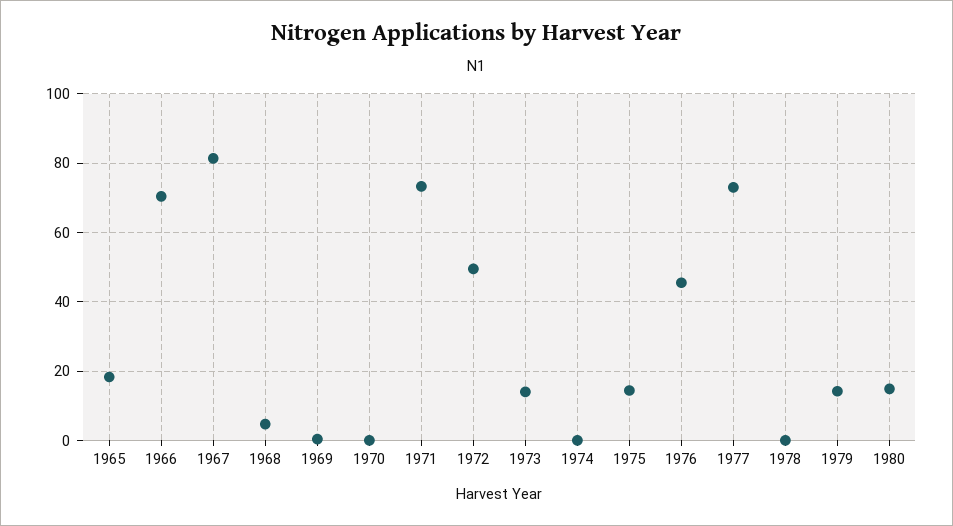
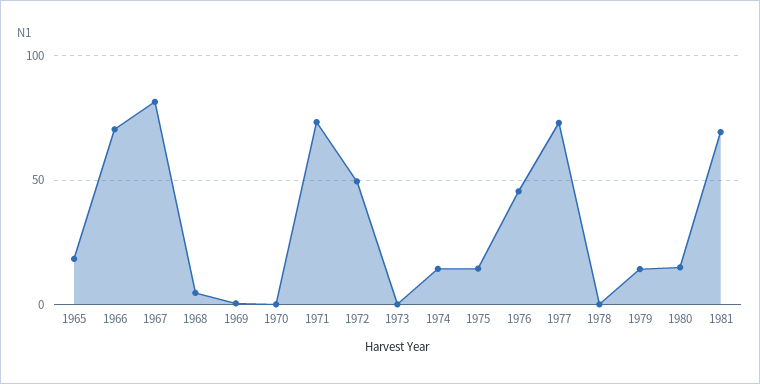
1973: 14 -> 0
1974: 0 -> 15
1981: none -> 70

